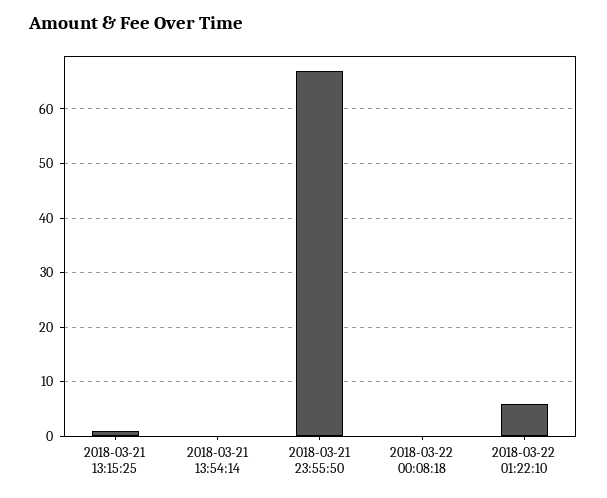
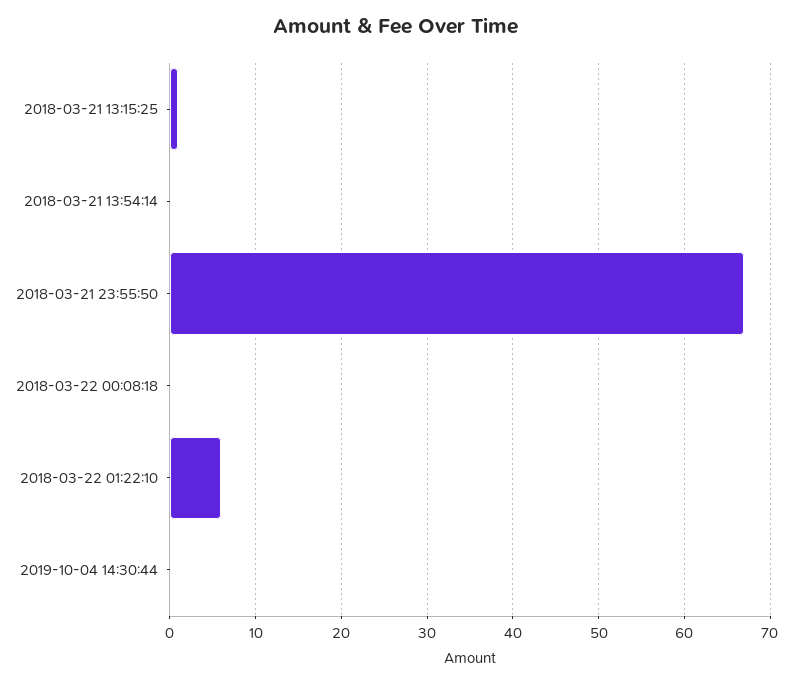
2019-10-04 14:30:44: none -> 0

